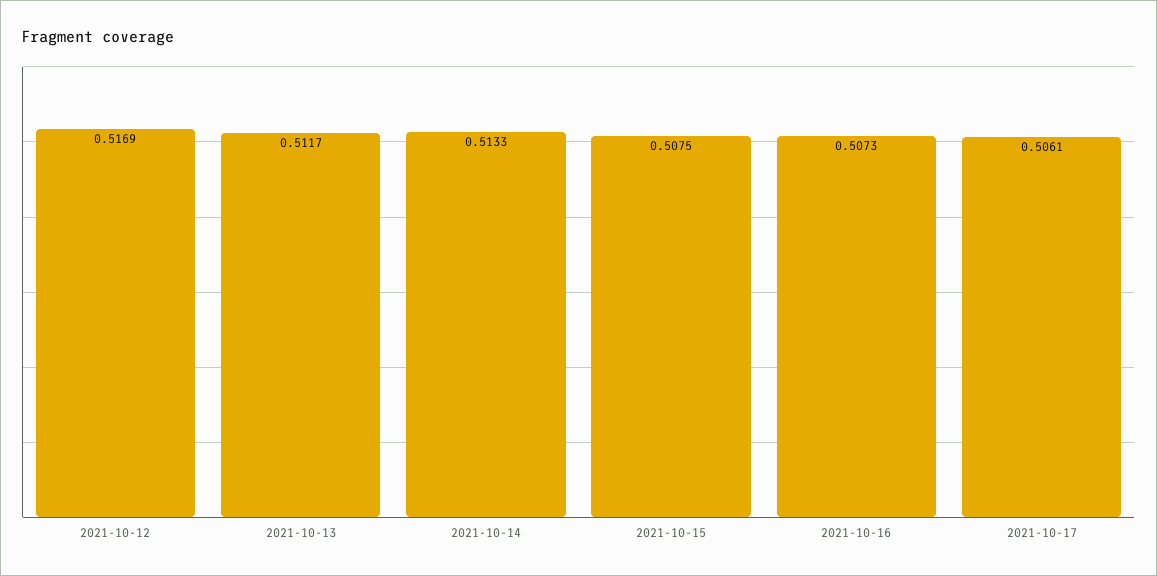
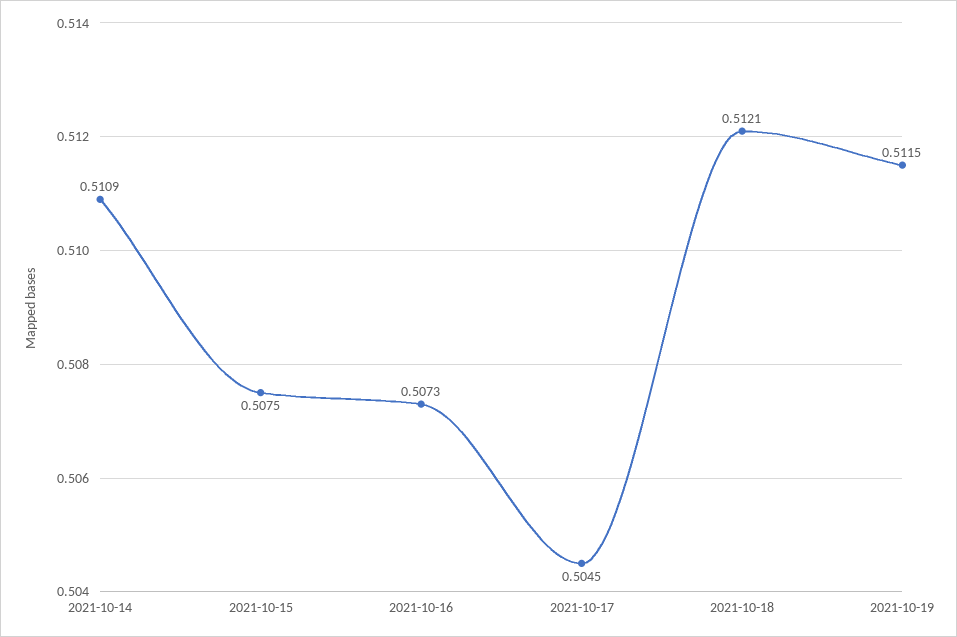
2021-10-12: 0.5169 -> none
2021-10-13: 0.5117 -> none
2021-10-14: 0.5133 -> 0.5109
2021-10-17: 0.5061 -> 0.5045
2021-10-18: none -> 0.5121
2021-10-19: none -> 0.5115

